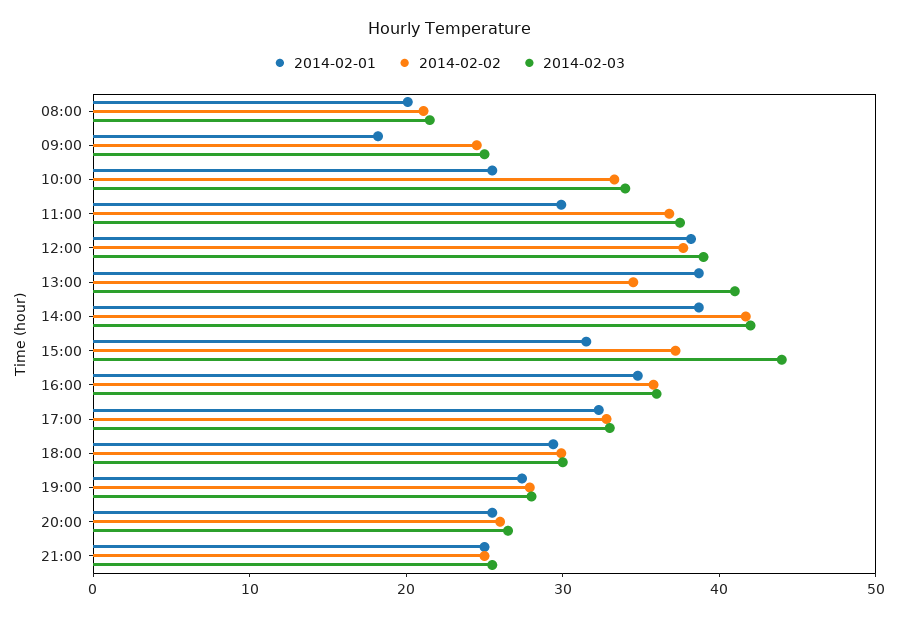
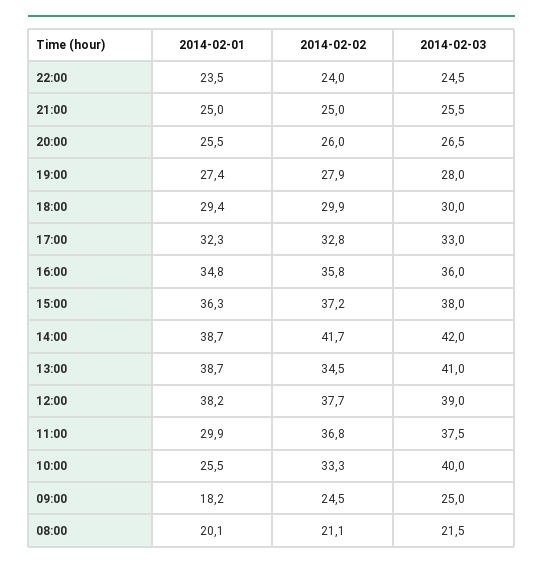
2014-02-03, 10:00: 34 -> 40
2014-02-01, 15:00: 32 -> 36.3
2014-02-03, 15:00: 44 -> 38
2014-02-01, 22:00: none -> 23.5
2014-02-02, 22:00: none -> 24
2014-02-03, 22:00: none -> 24.5

